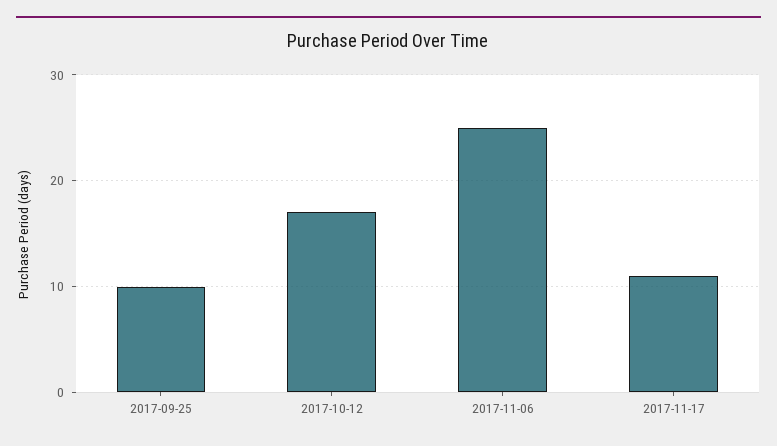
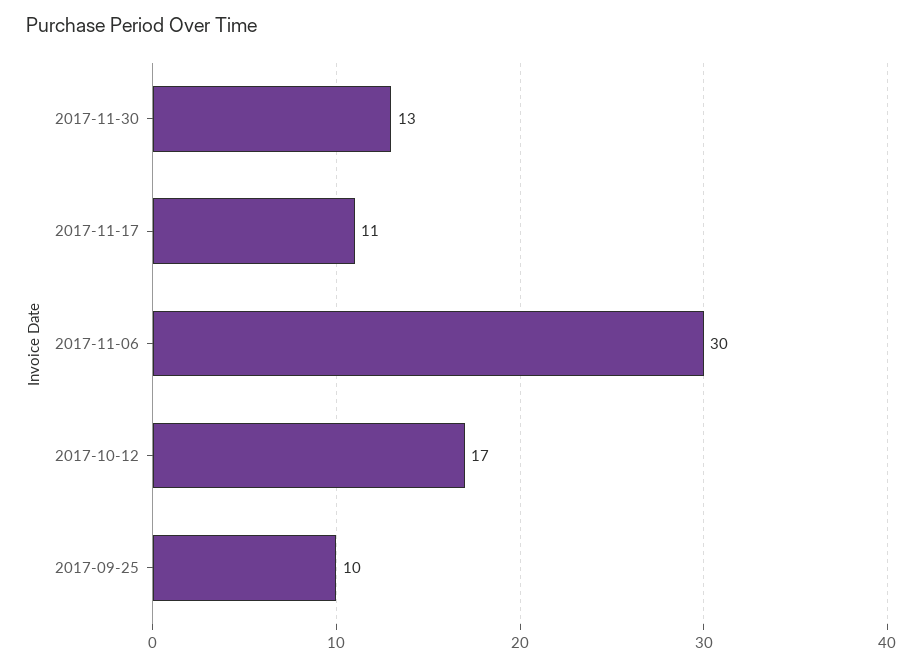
2017-11-06: 25 -> 30
2017-11-30: none -> 13

